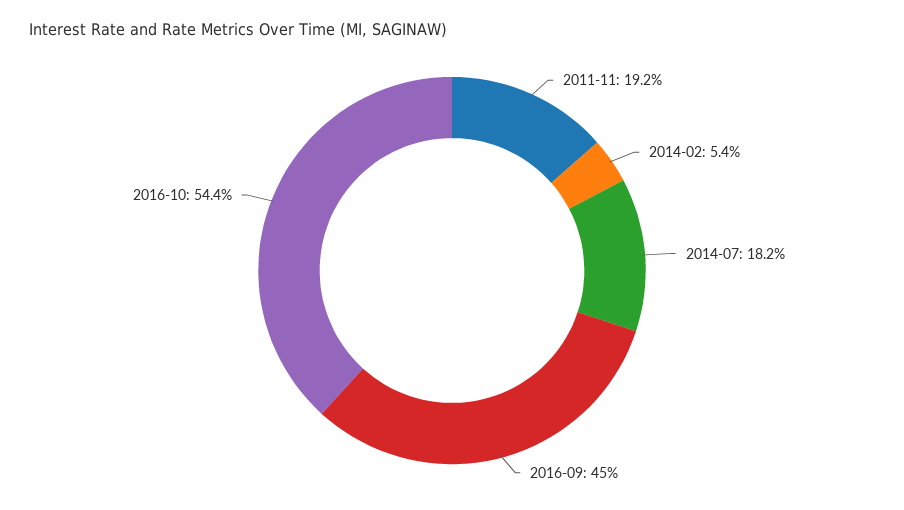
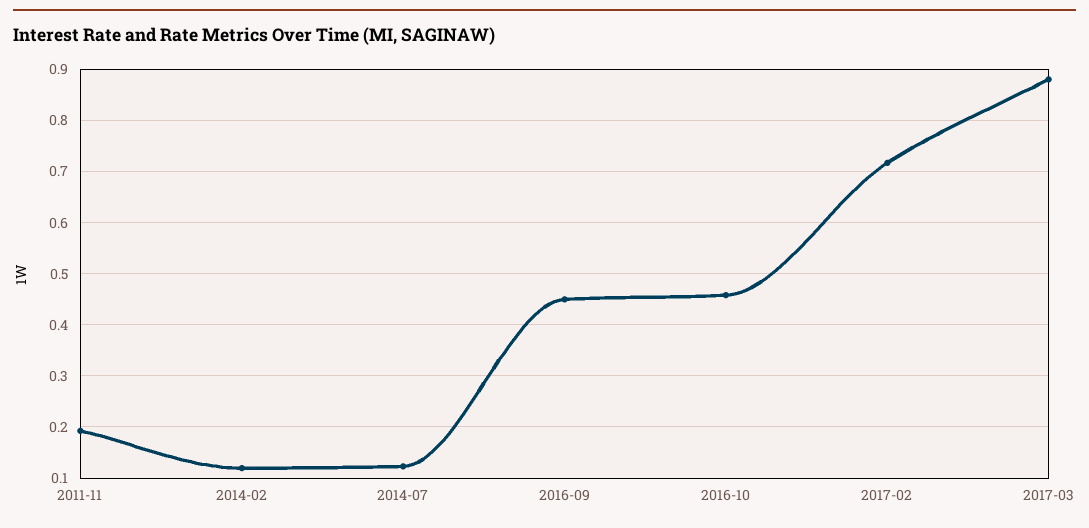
2014-02: 0.054 -> 0.12
2014-07: 0.182 -> 0.12
2016-10: 0.544 -> 0.46
2017-02: none -> 0.72
2017-03: none -> 0.88

